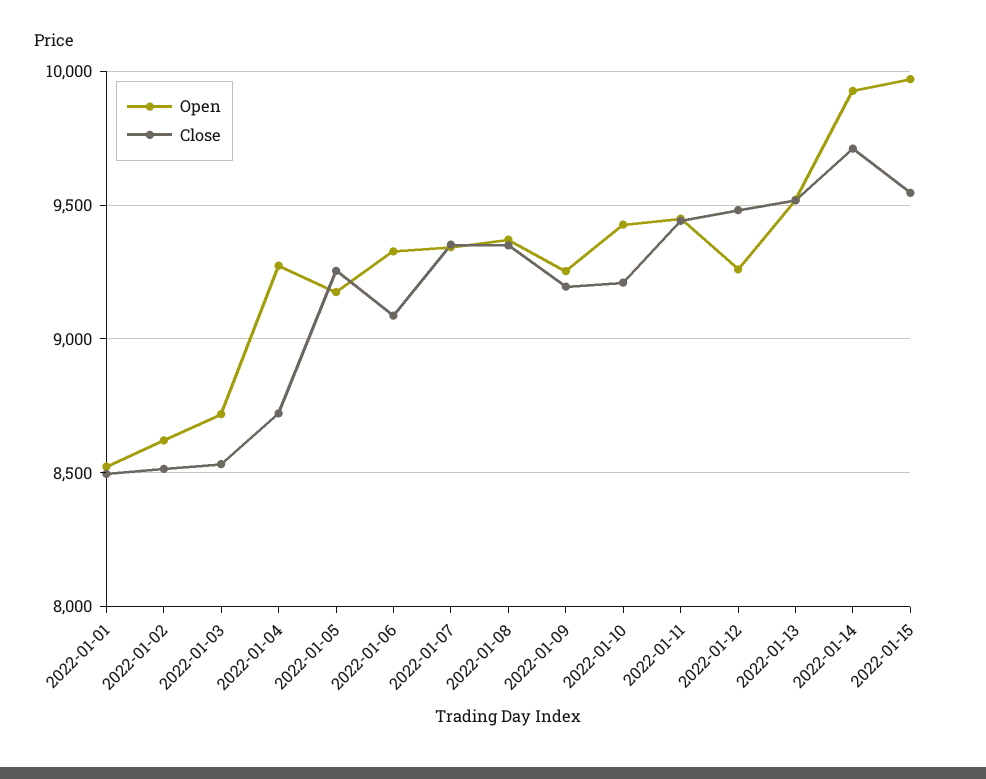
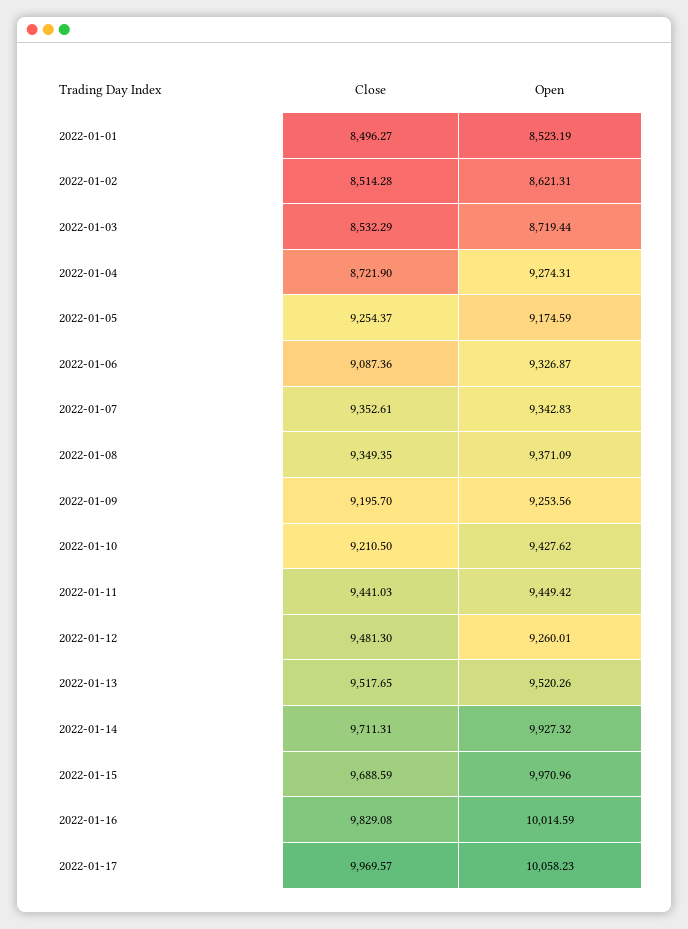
Close, 2022-01-15: 9550 -> 9688.59
Close, 2022-01-16: none -> 9829.08
Open, 2022-01-16: none -> 10014.59
Close, 2022-01-17: none -> 9969.57
Open, 2022-01-17: none -> 10058.23

